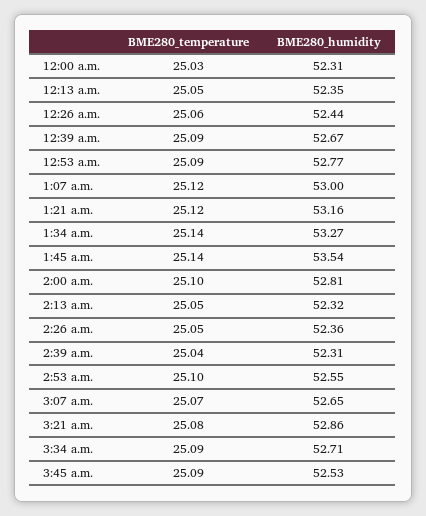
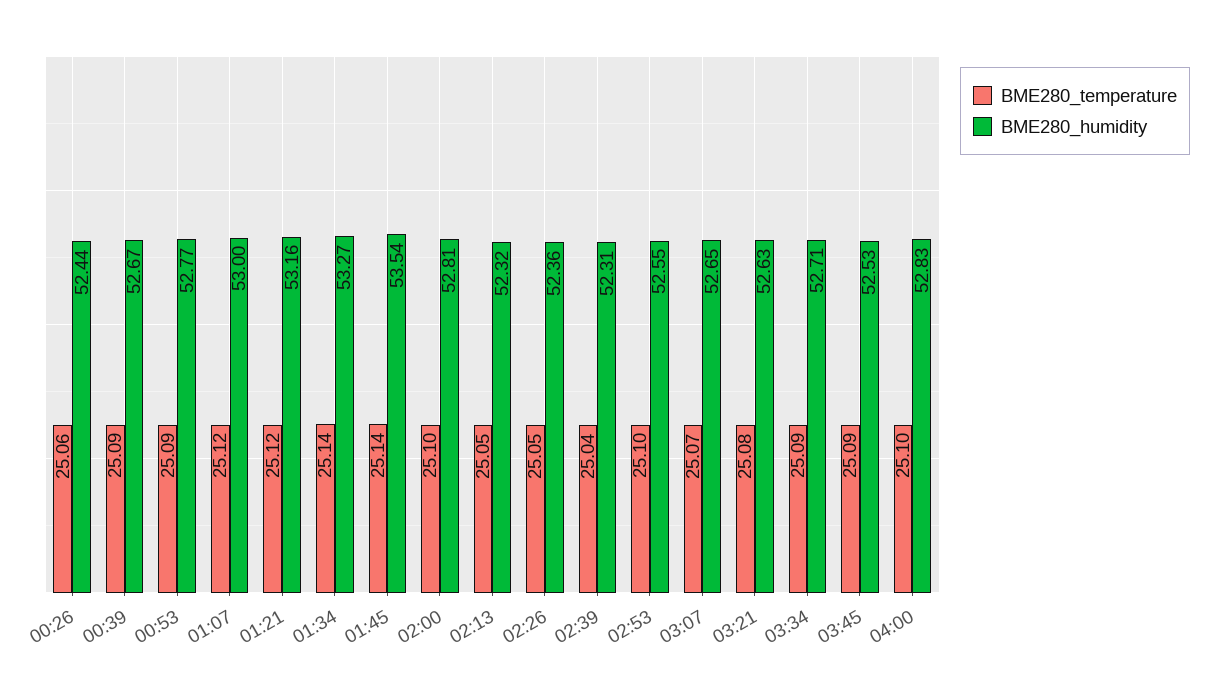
BME280_temperature, 12:00 a.m.: 25.03 -> none
BME280_humidity, 12:00 a.m.: 52.31 -> none
BME280_temperature, 12:13 a.m.: 25.05 -> none
BME280_humidity, 12:13 a.m.: 52.35 -> none
BME280_humidity, 3:21 a.m.: 52.86 -> 52.63
BME280_temperature, 04:00: none -> 25.1
BME280_humidity, 04:00: none -> 52.83

